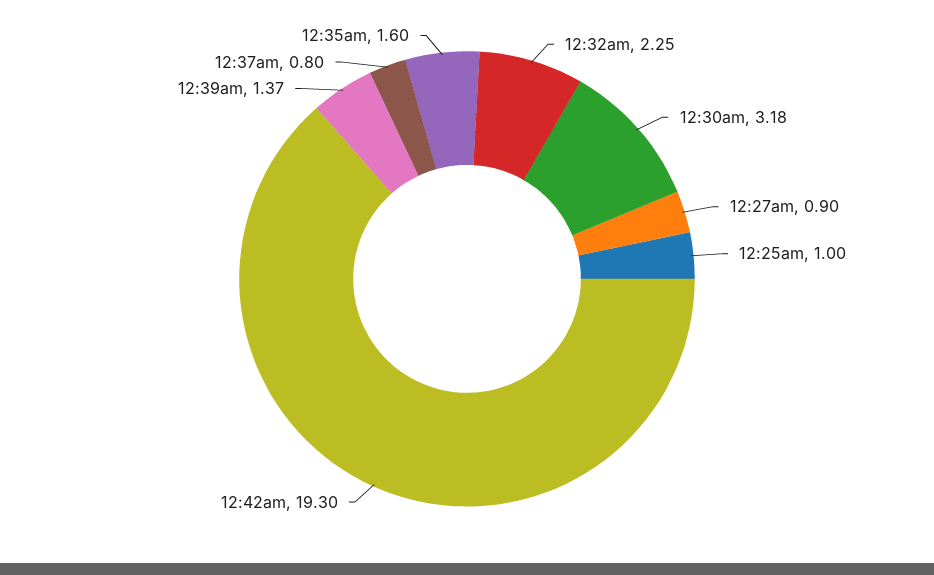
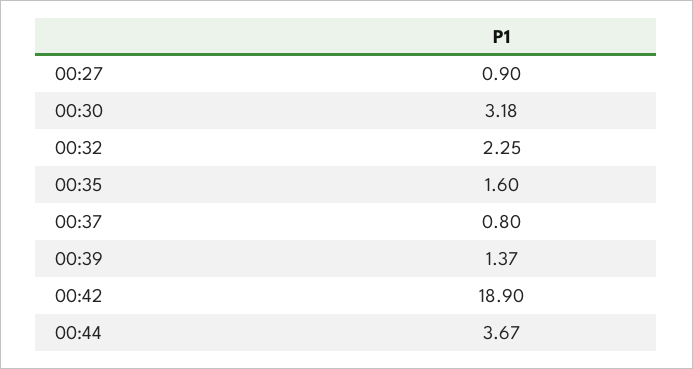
12:25am: 1 -> none
12:42am: 19.3 -> 18.9
00:44: none -> 3.67

